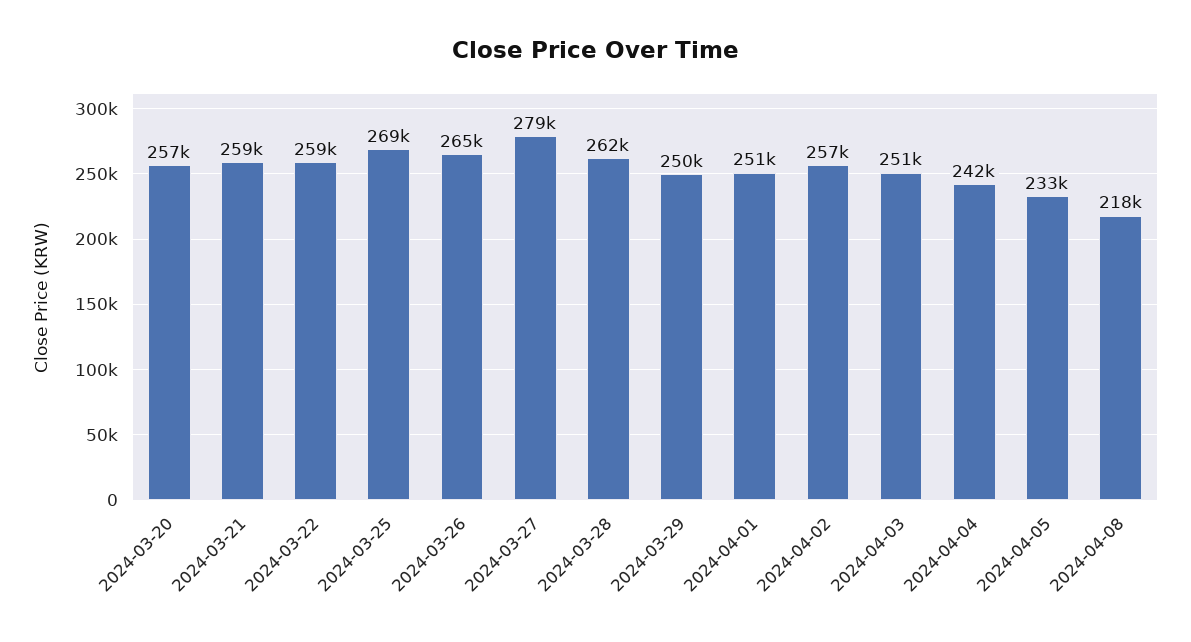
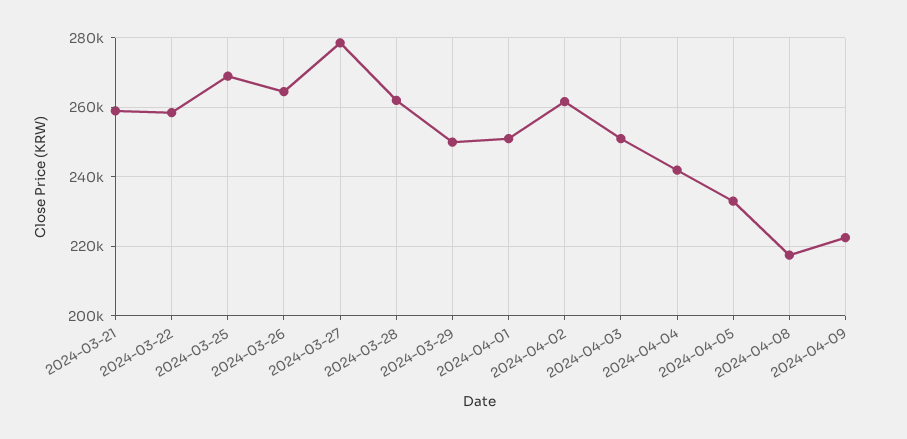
2024-03-20: 257000 -> none
2024-04-02: 257000 -> 262000
2024-04-09: none -> 222000

